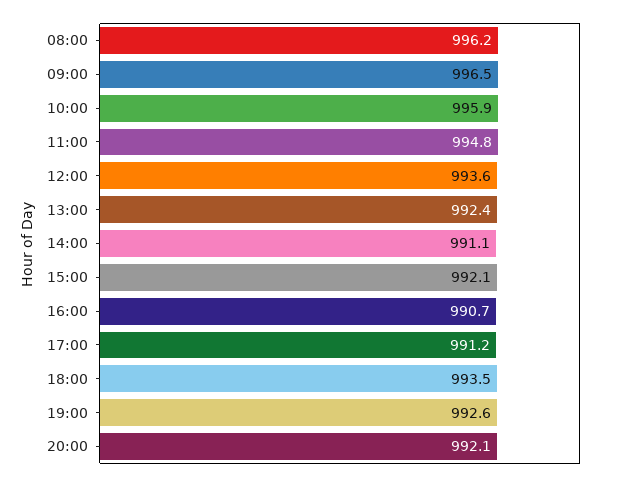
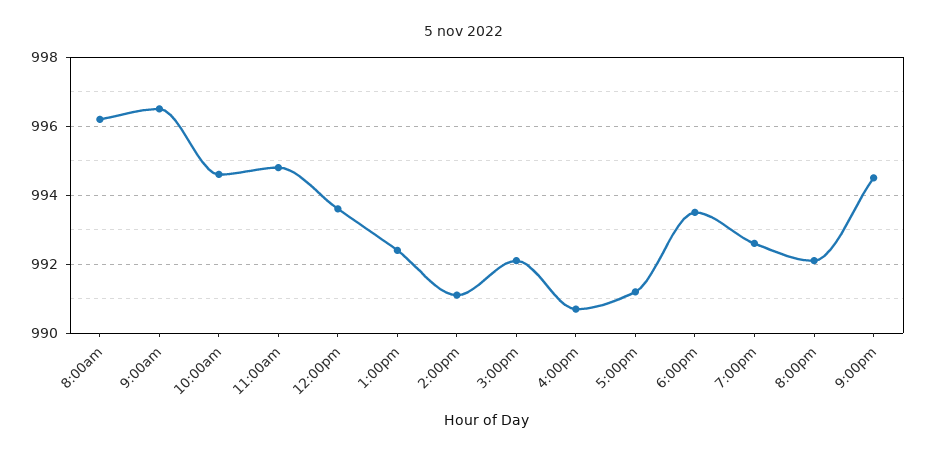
10:00: 995.9 -> 994.5
9:00pm: none -> 994.5

